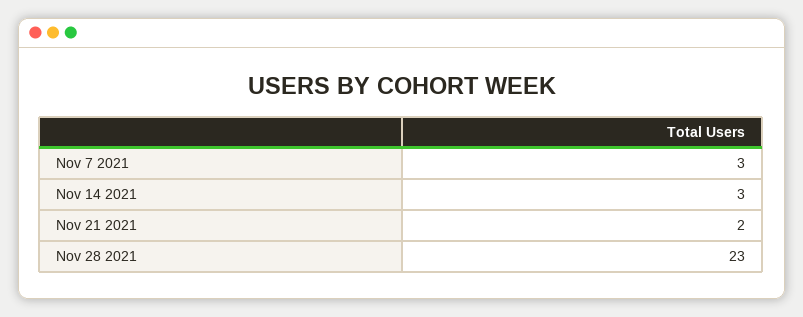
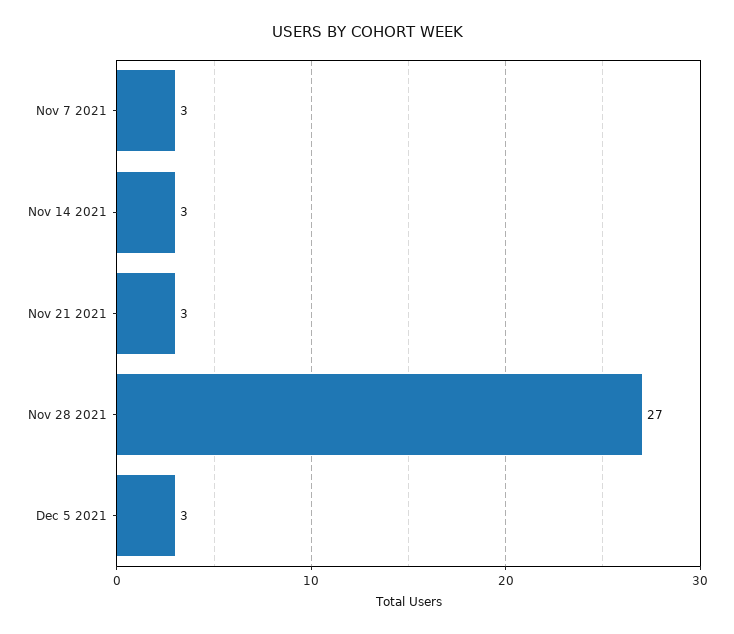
Nov 21 2021: 2 -> 3
Nov 28 2021: 23 -> 27
Dec 5 2021: none -> 3

